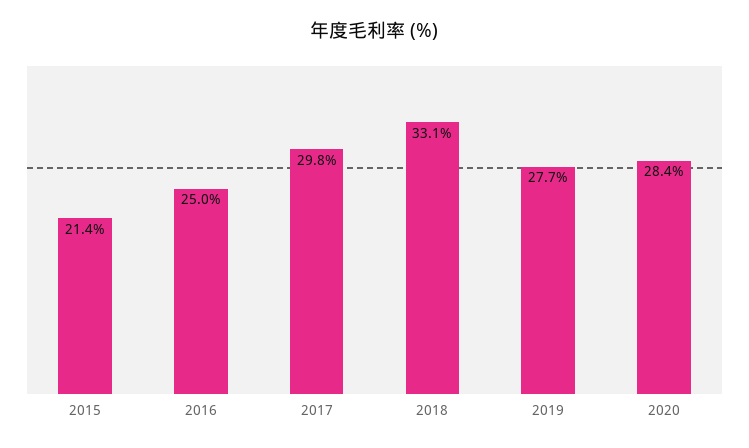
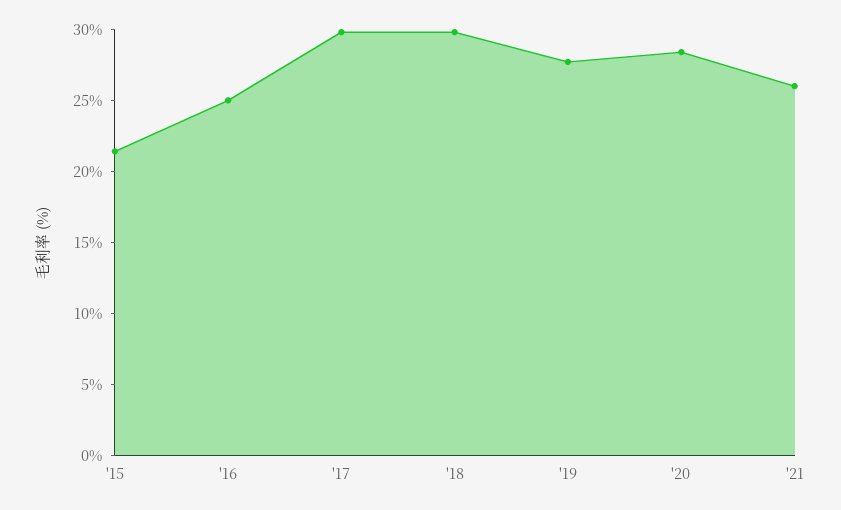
2018: 33.1 -> 30
'21: none -> 26

